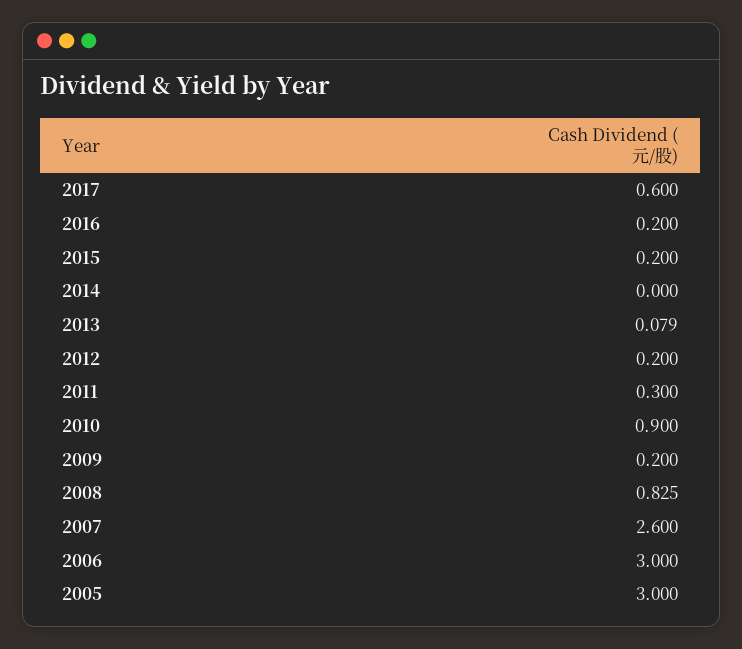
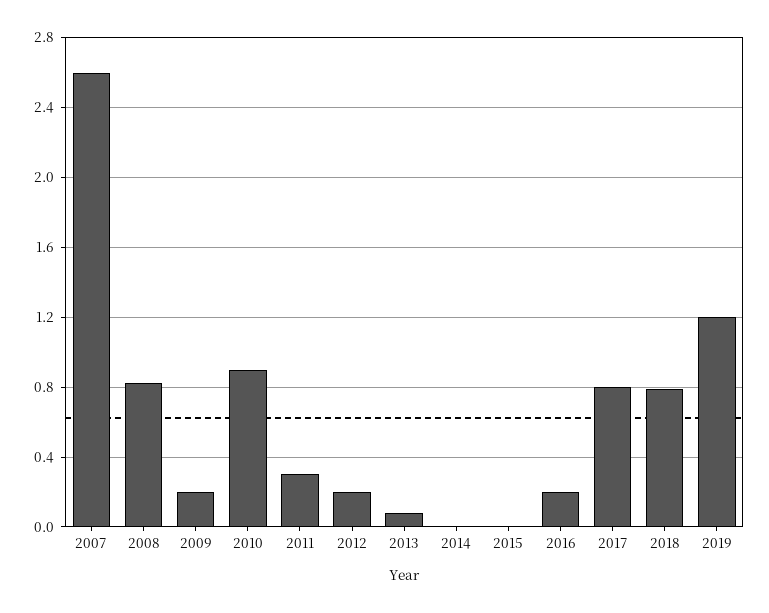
2017: 0.6 -> 0.8
2015: 0.2 -> 0
2006: 3 -> none
2005: 3 -> none
2018: none -> 0.8
2019: none -> 1.2

